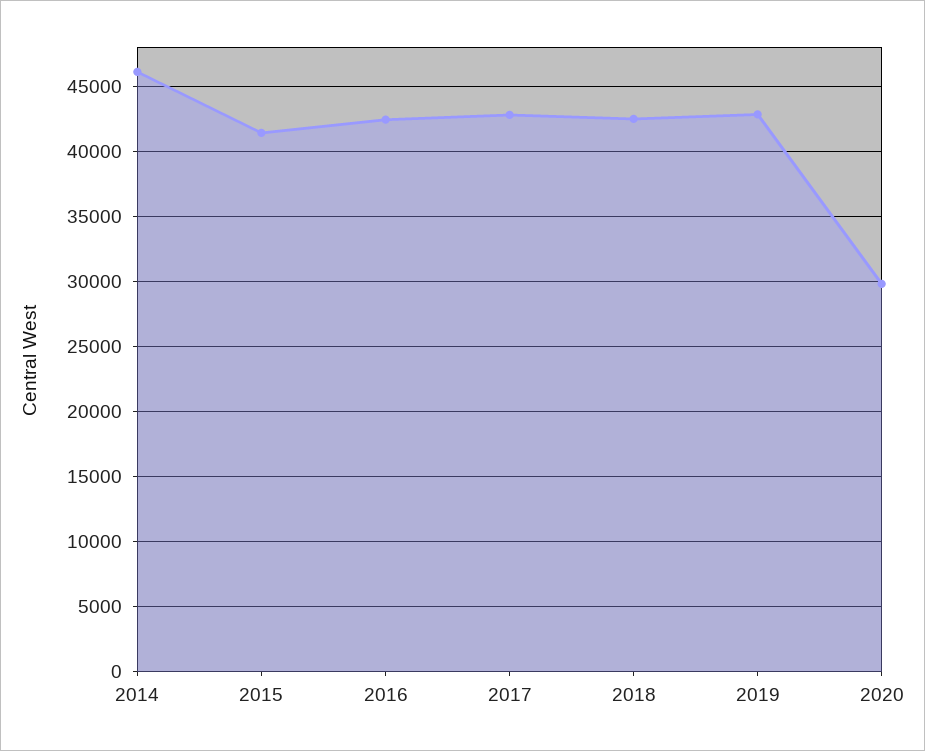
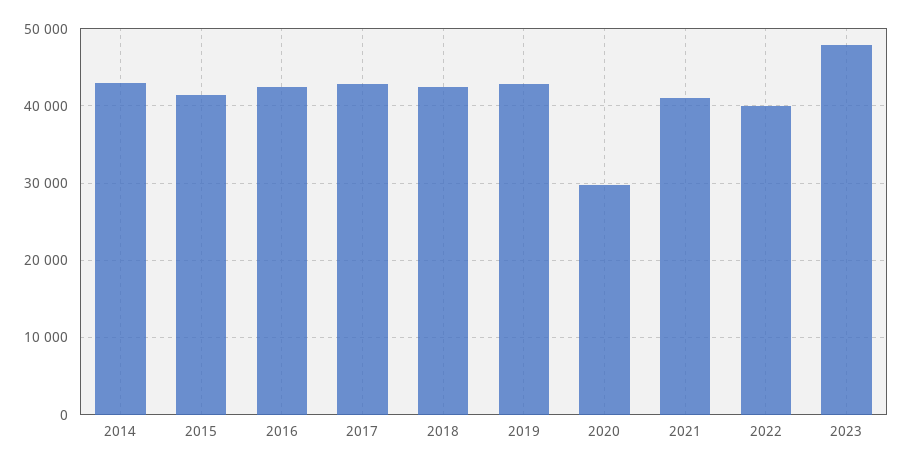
2014: 46000 -> 43000
2021: none -> 41000
2022: none -> 40000
2023: none -> 48000

